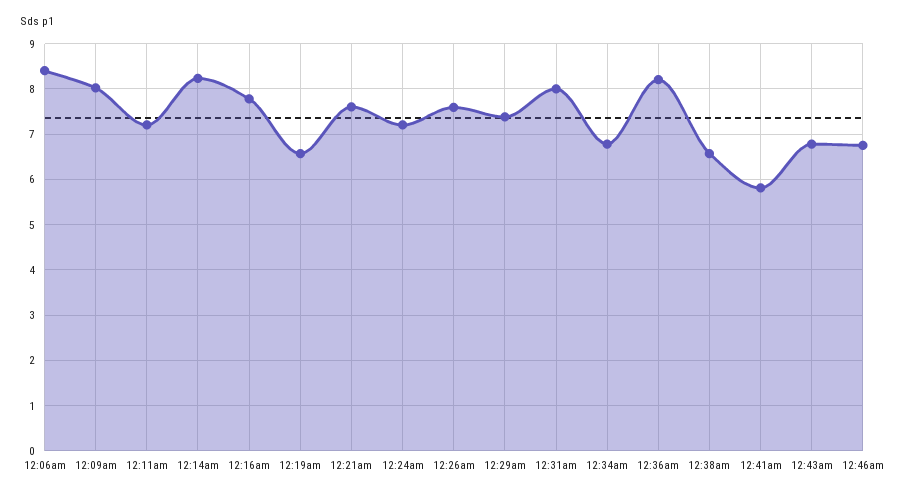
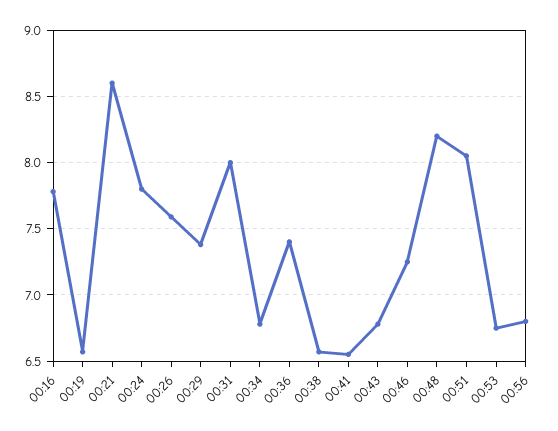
12:06am: 8.4 -> none
12:09am: 8 -> none
12:11am: 7.2 -> none
12:14am: 8.2 -> none
12:21am: 7.6 -> 8.6
12:24am: 7.2 -> 7.8
12:36am: 8.2 -> 7.4
12:41am: 5.8 -> 6.55
12:46am: 6.8 -> 7.25
00:48: none -> 8.2
00:51: none -> 8.05
00:53: none -> 6.75
00:56: none -> 6.8

